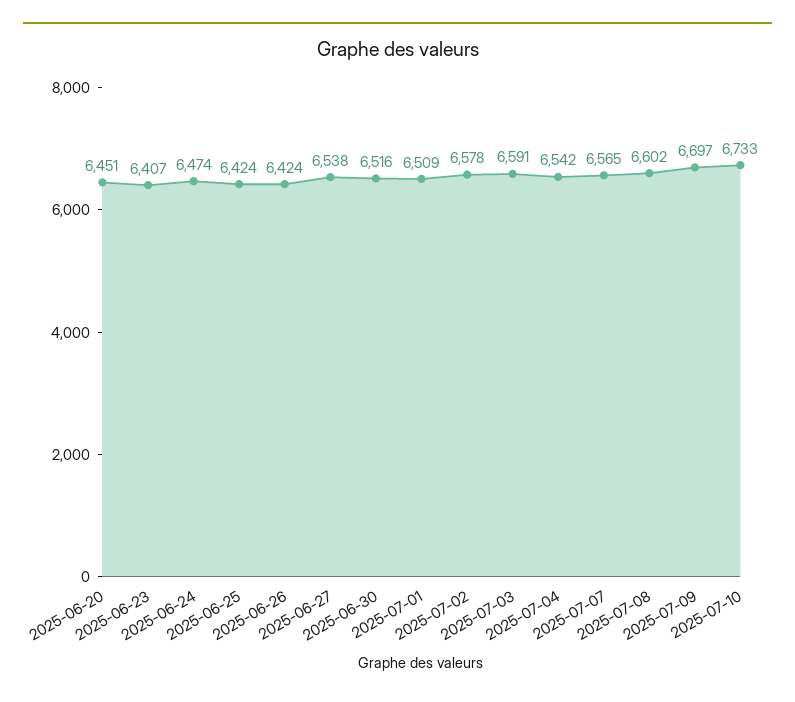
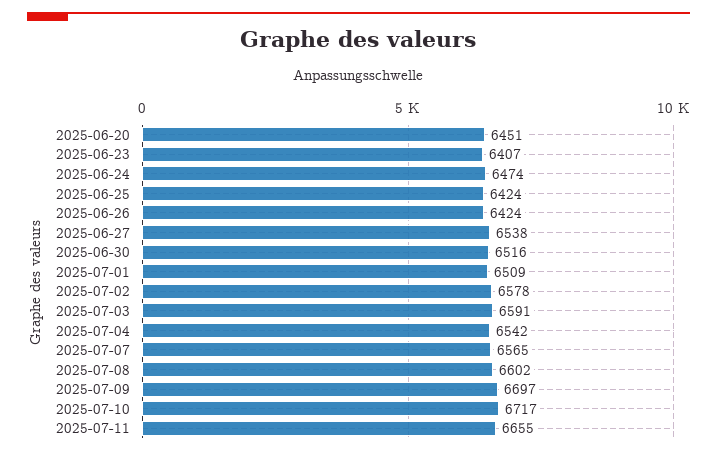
2025-07-10: 6733 -> 6717
2025-07-11: none -> 6655

